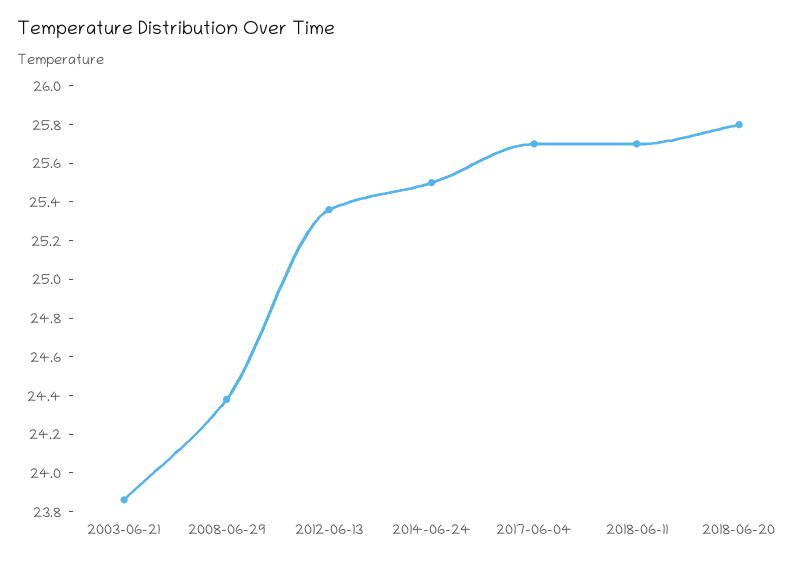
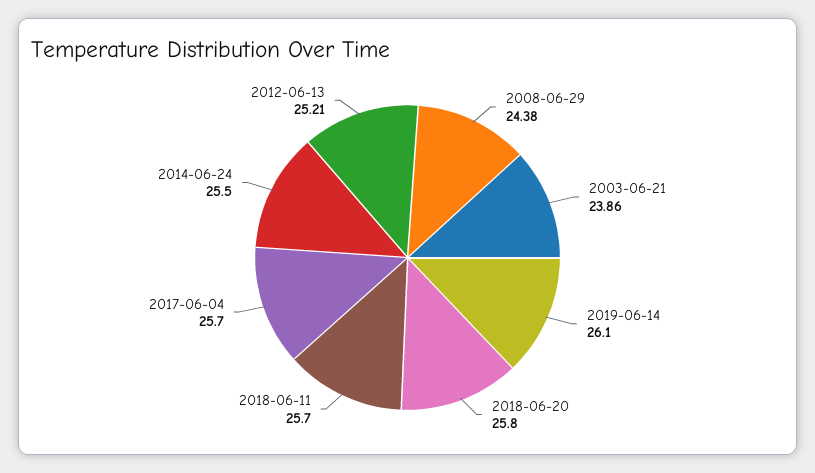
2012-06-13: 25.35 -> 25.21
2019-06-14: none -> 26.1

